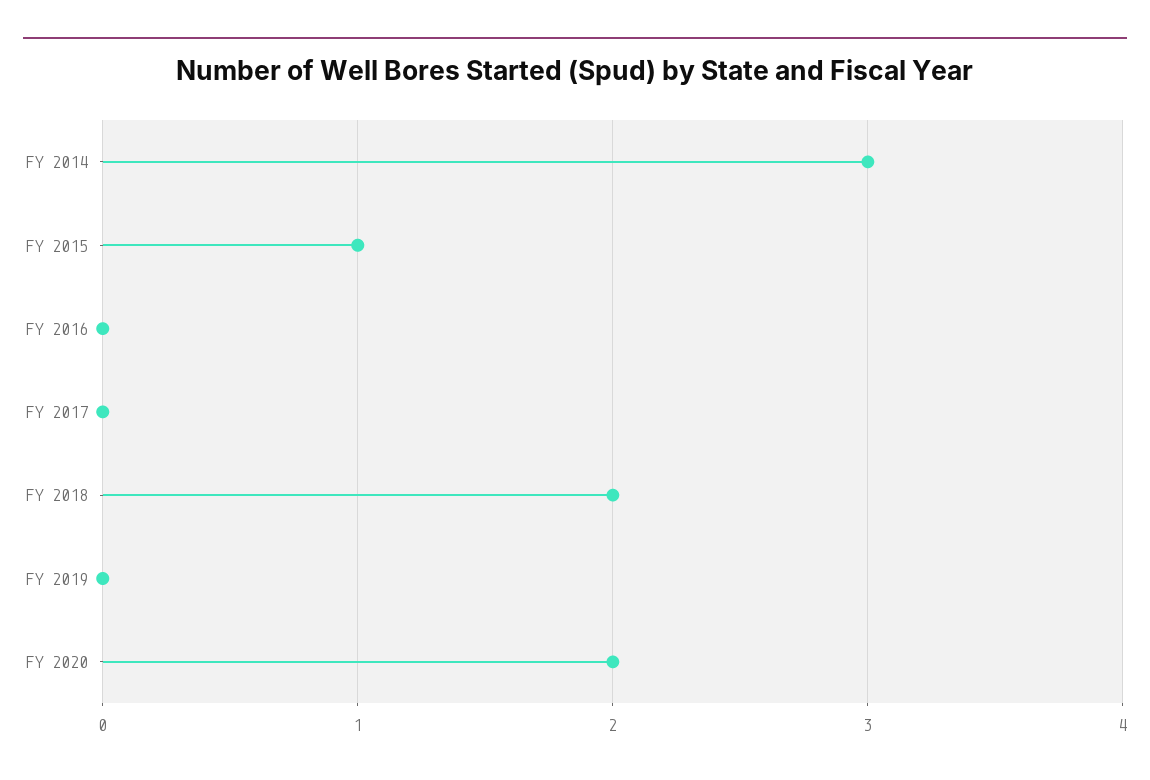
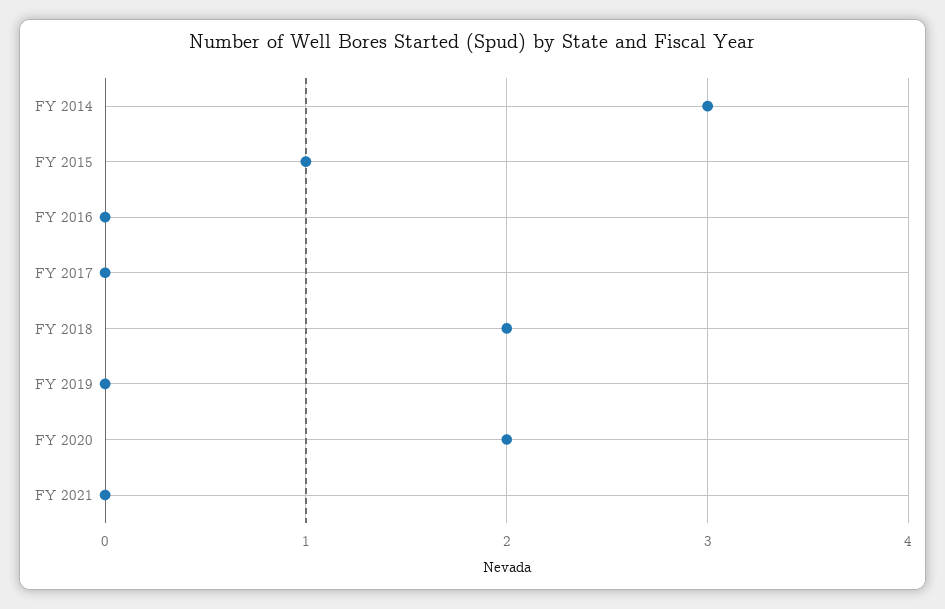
FY 2021: none -> 0

